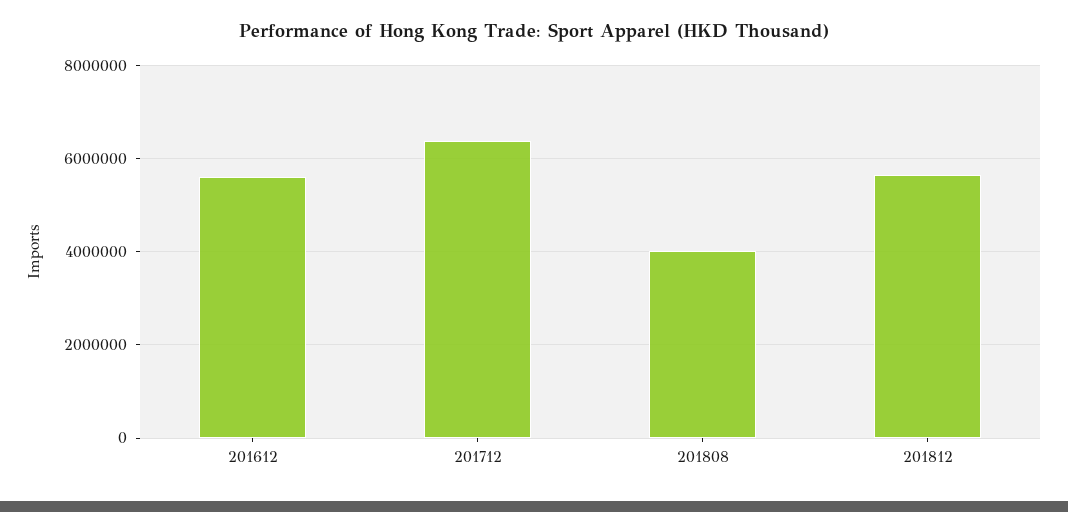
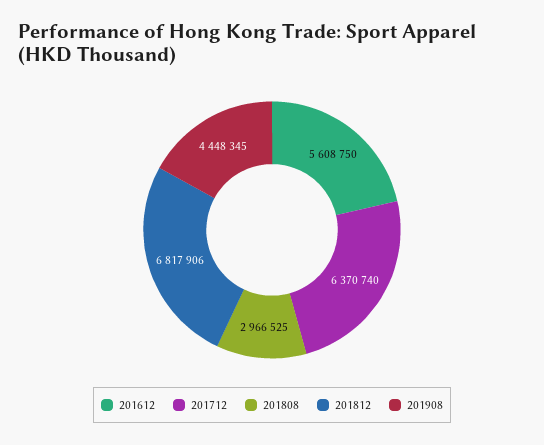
201808: 4000000 -> 2966525
201812: 5600000 -> 6817906
201908: none -> 4448345

